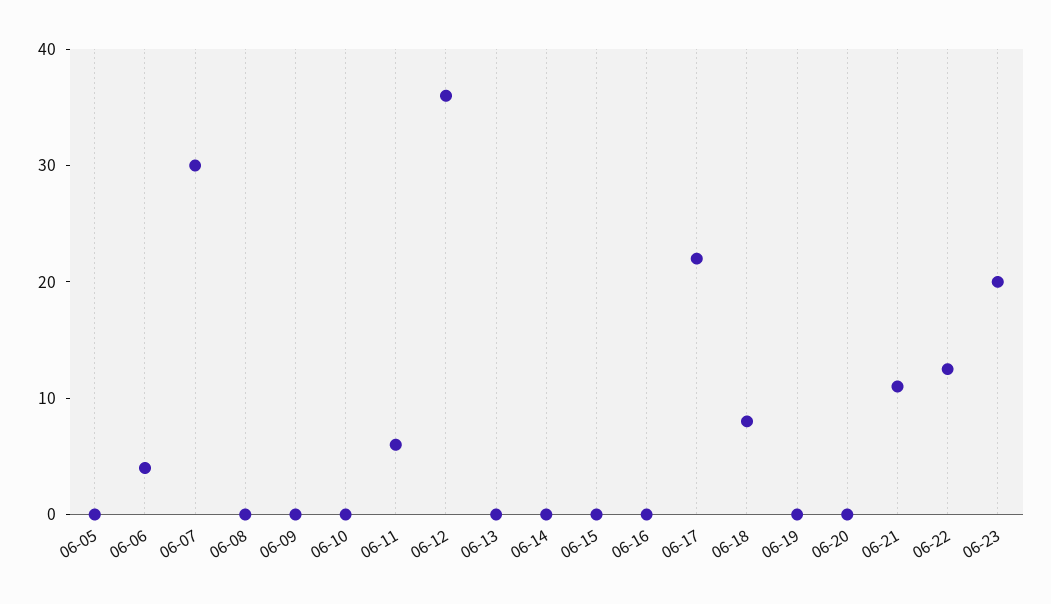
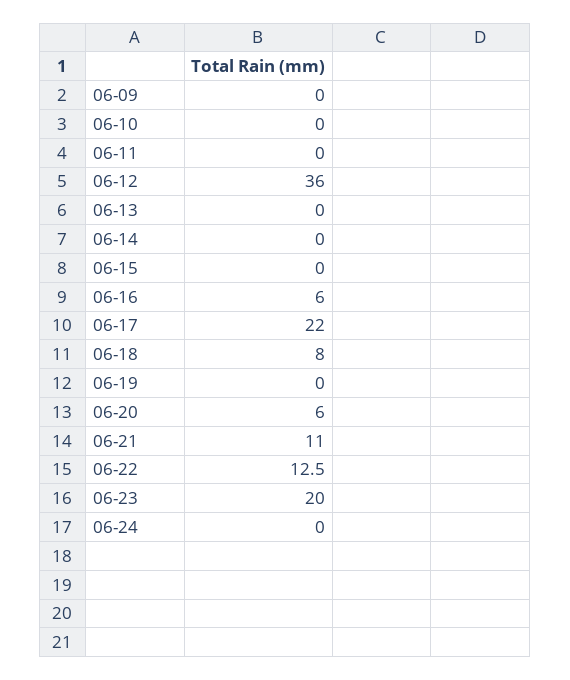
06-05: 0 -> none
06-06: 4 -> none
06-07: 30 -> none
06-08: 0 -> none
06-11: 6 -> 0
06-16: 0 -> 6
06-20: 0 -> 6
06-24: none -> 0

